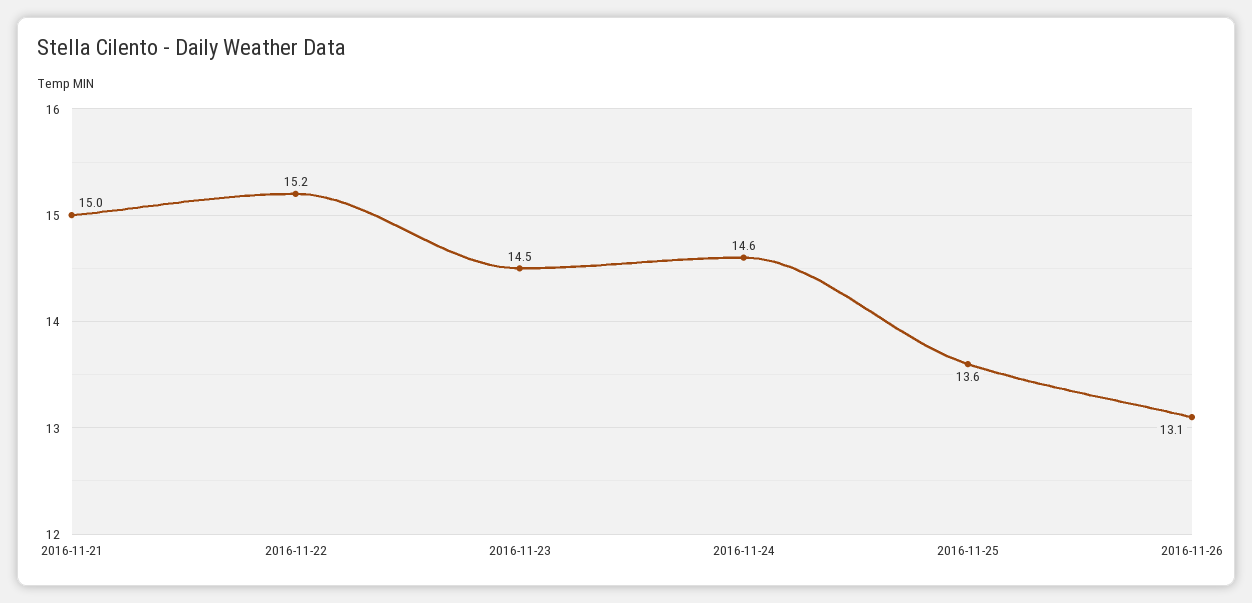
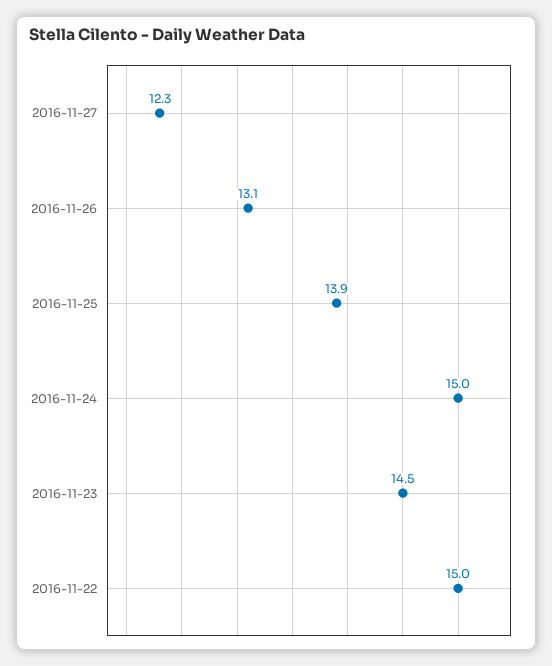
2016-11-21: 15 -> none
2016-11-22: 15.2 -> 15
2016-11-24: 14.6 -> 15
2016-11-25: 13.6 -> 13.9
2016-11-27: none -> 12.3

